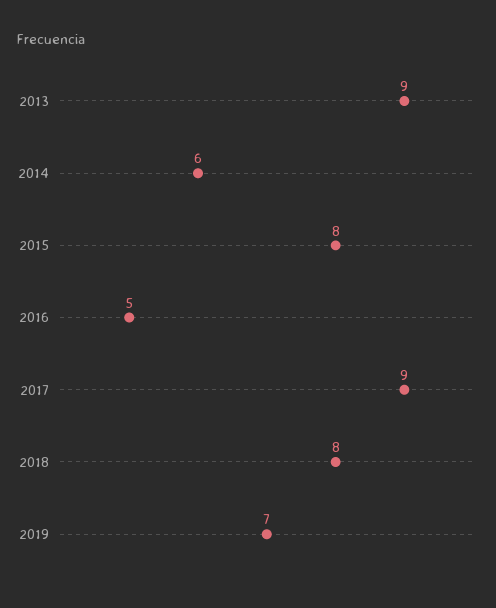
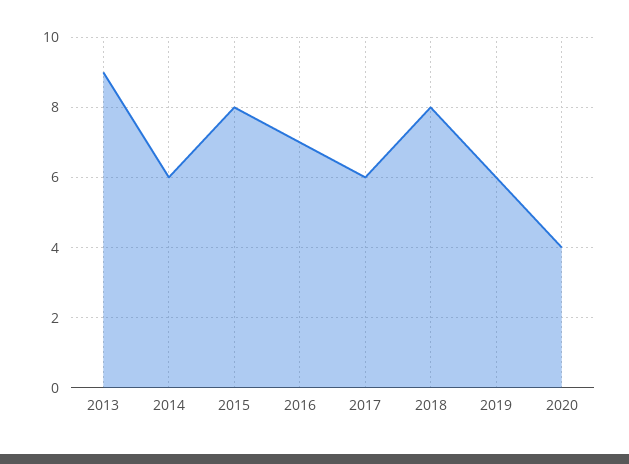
2016: 5 -> 7
2017: 9 -> 6
2019: 7 -> 6
2020: none -> 4

